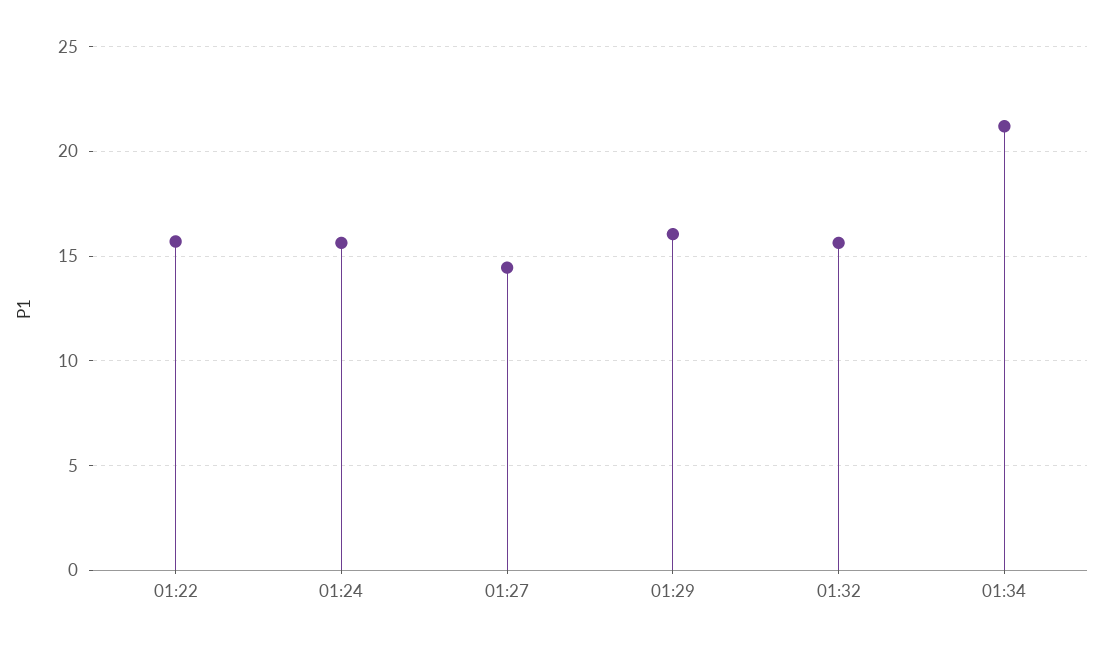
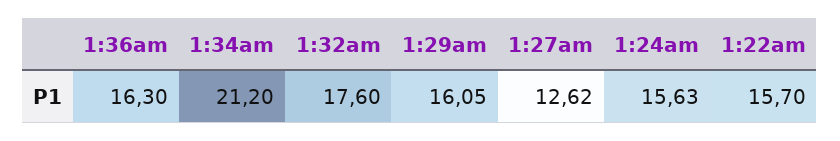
01:27: 14.5 -> 12.62
01:32: 15.5 -> 17.6
1:36am: none -> 16.3

